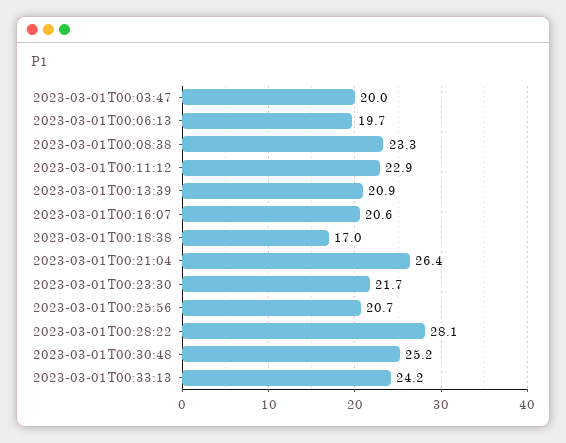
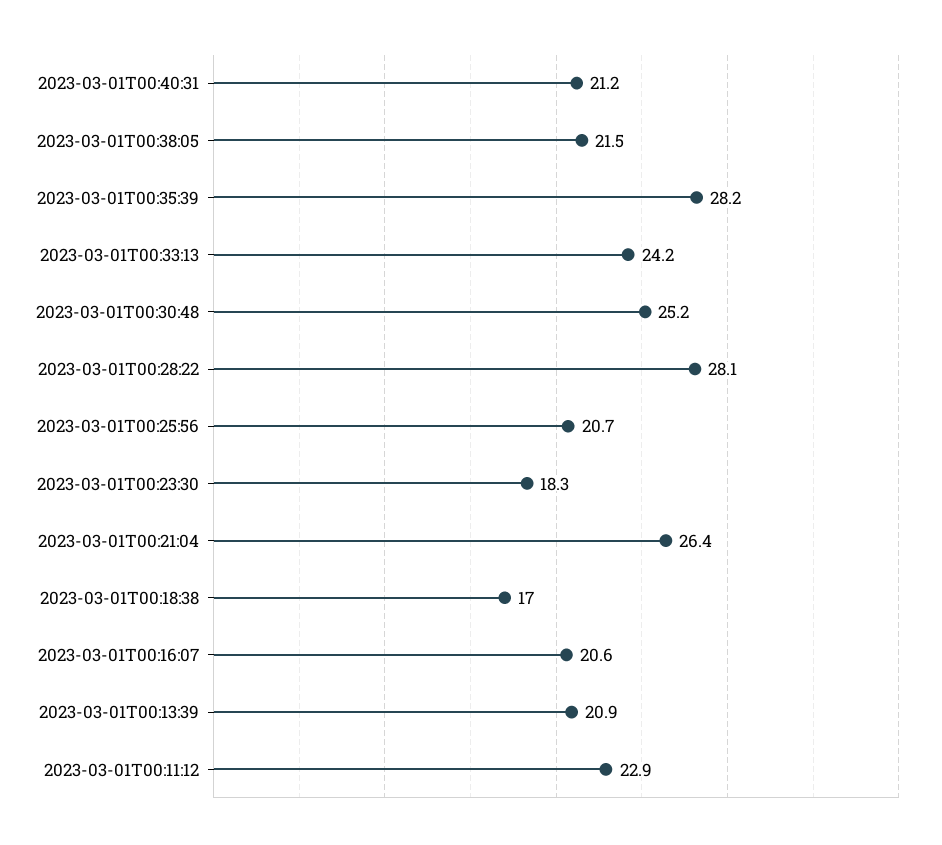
2023-03-01T00:03:47: 20 -> none
2023-03-01T00:06:13: 19.7 -> none
2023-03-01T00:08:38: 23.3 -> none
2023-03-01T00:23:30: 21.7 -> 18.3
2023-03-01T00:40:31: none -> 21.2
2023-03-01T00:38:05: none -> 21.5
2023-03-01T00:35:39: none -> 28.2

